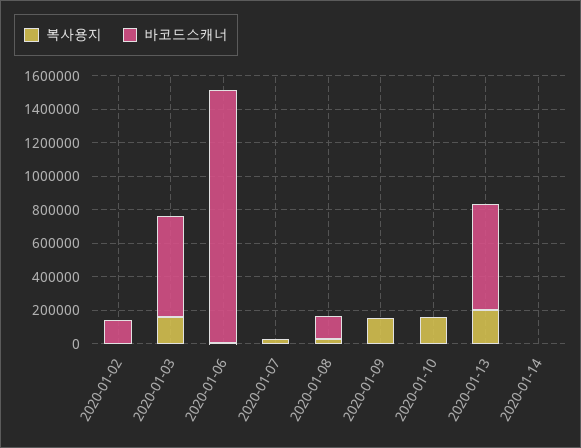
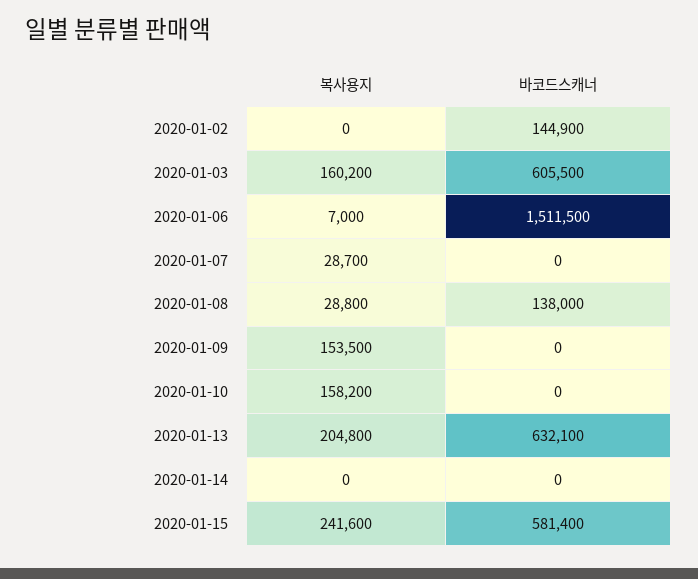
복사용지, 2020-01-15: none -> 241600
바코드스캐너, 2020-01-15: none -> 581400

